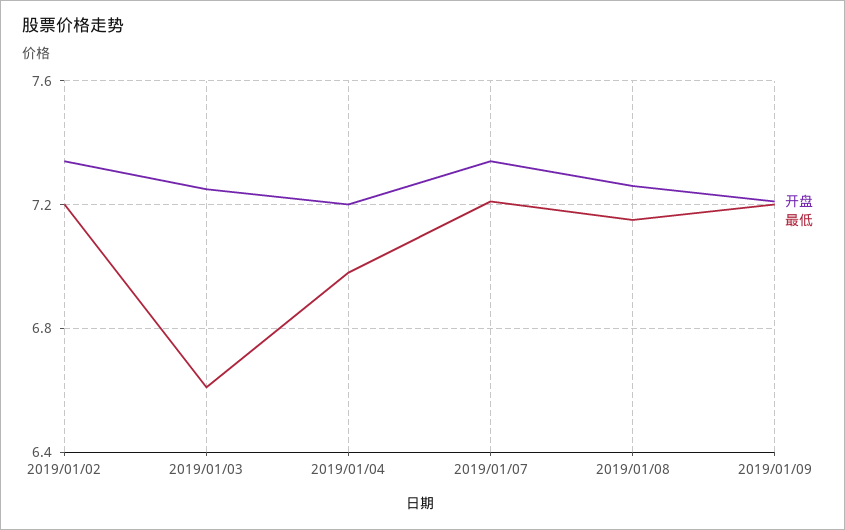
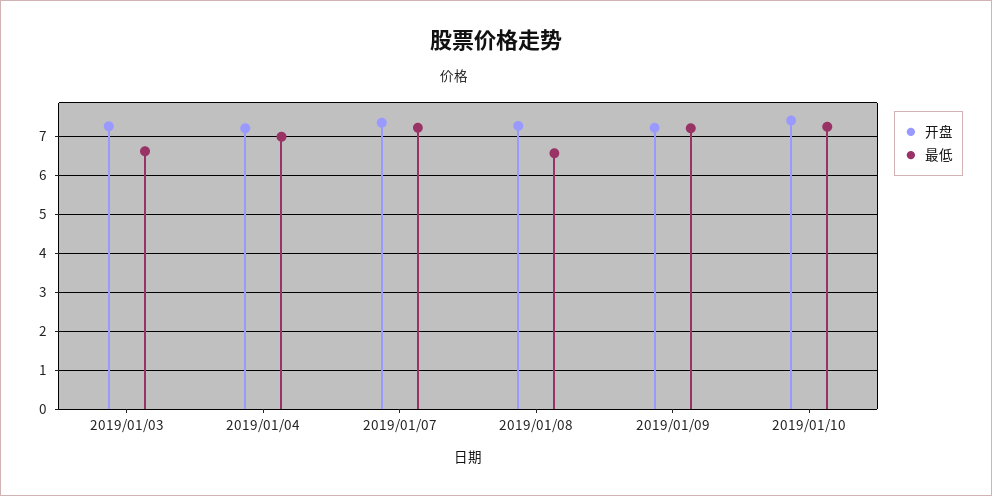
开盘, 2019/01/02: 7.35 -> none
最低, 2019/01/02: 7.2 -> none
最低, 2019/01/08: 7.15 -> 6.6
开盘, 2019/01/10: none -> 7.4
最低, 2019/01/10: none -> 7.2

